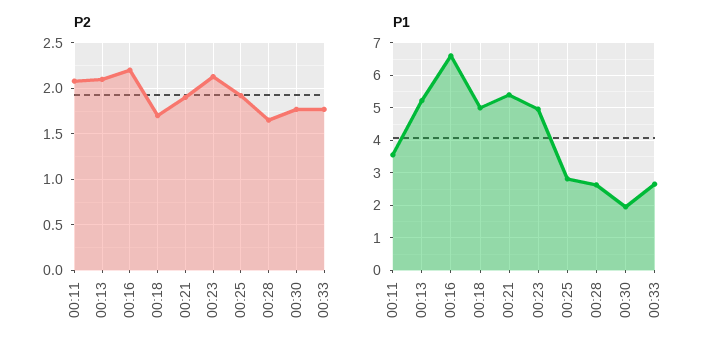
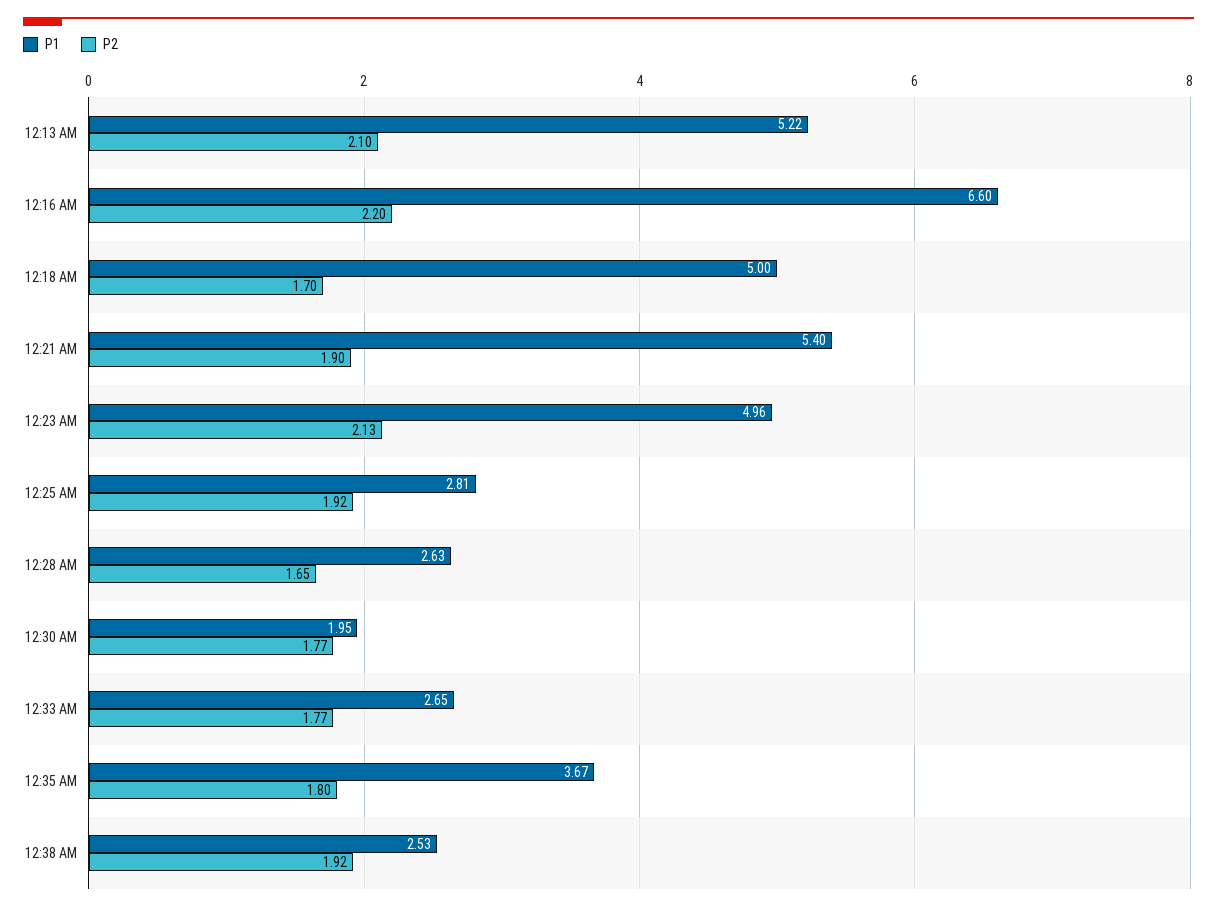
P2, 00:11: 2.1 -> none
P1, 00:11: 3.6 -> none
P1, 12:35 AM: none -> 3.67
P2, 12:35 AM: none -> 1.8
P1, 12:38 AM: none -> 2.53
P2, 12:38 AM: none -> 1.92

